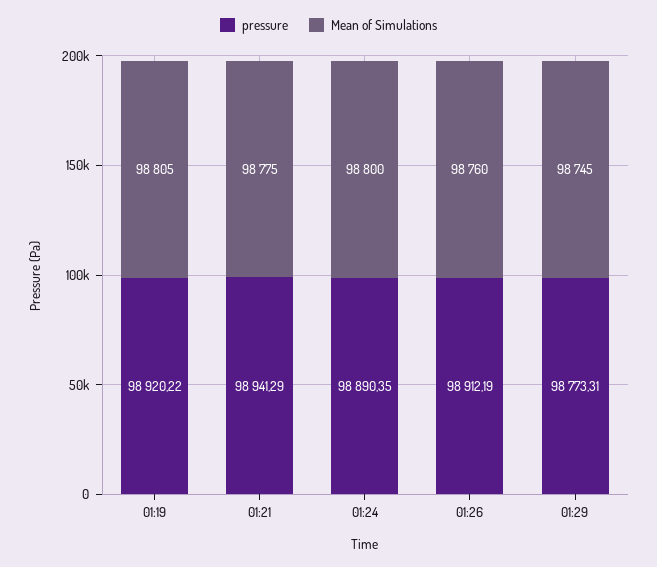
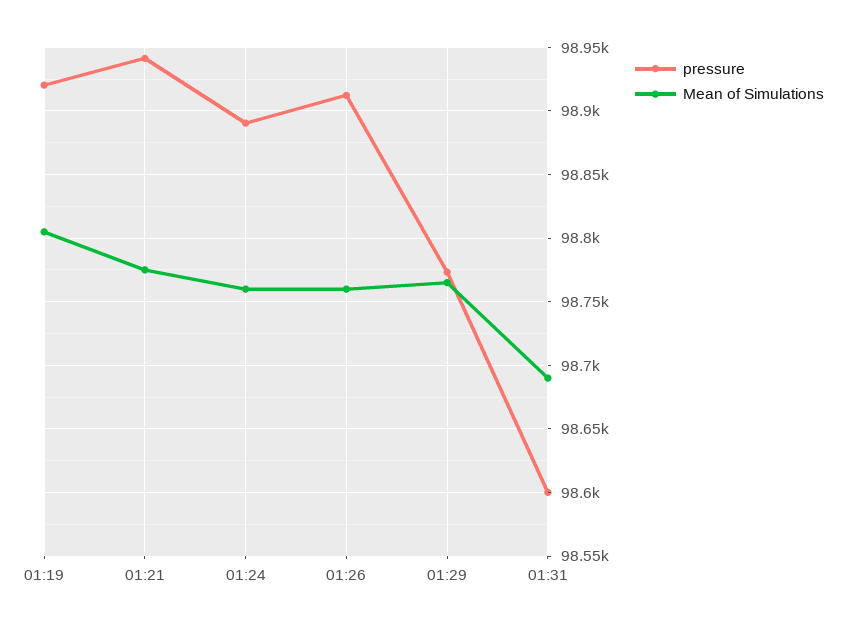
Mean of Simulations, 01:24: 98800 -> 98760
Mean of Simulations, 01:29: 98745 -> 98765
pressure, 01:31: none -> 98600
Mean of Simulations, 01:31: none -> 98690

